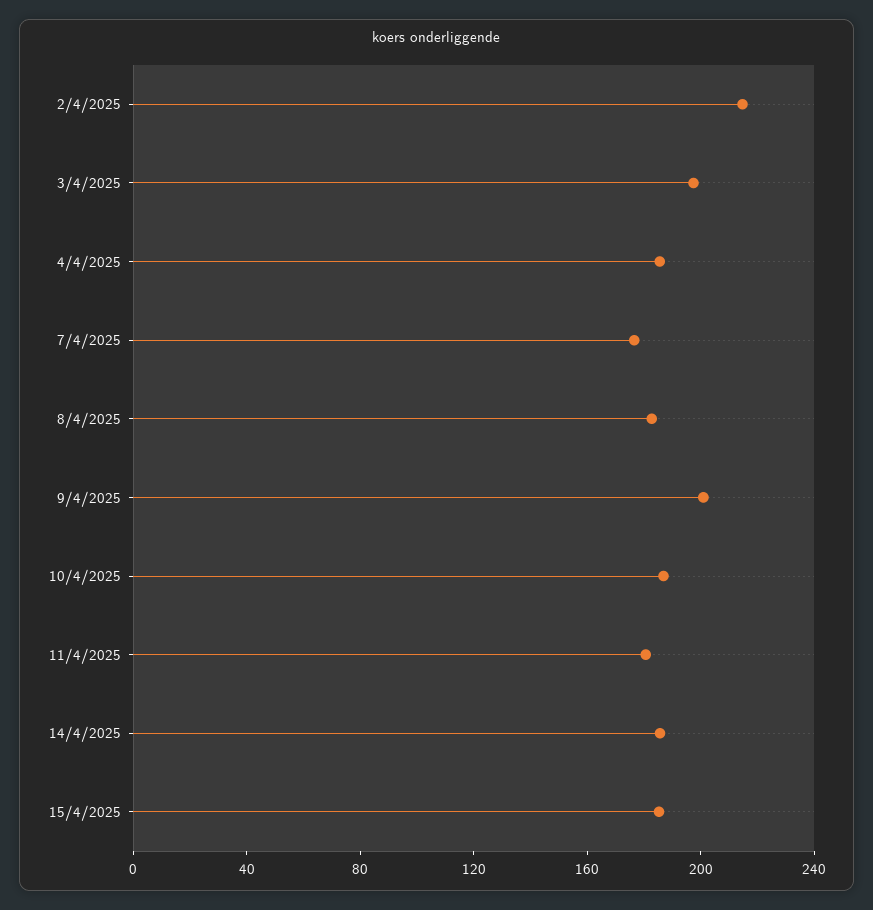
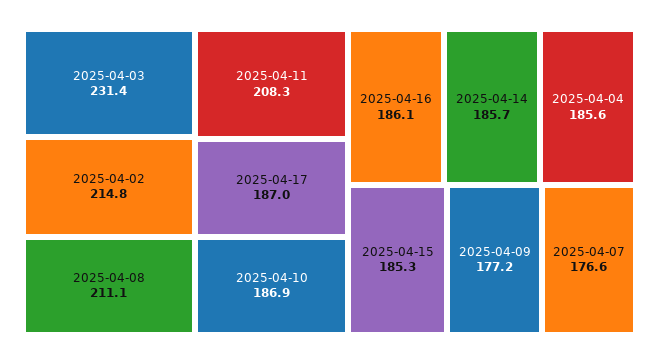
3/4/2025: 200 -> 231.4
8/4/2025: 180 -> 211.1
9/4/2025: 200 -> 177.2
11/4/2025: 180 -> 208.3
2025-04-17: none -> 187
2025-04-16: none -> 186.1

